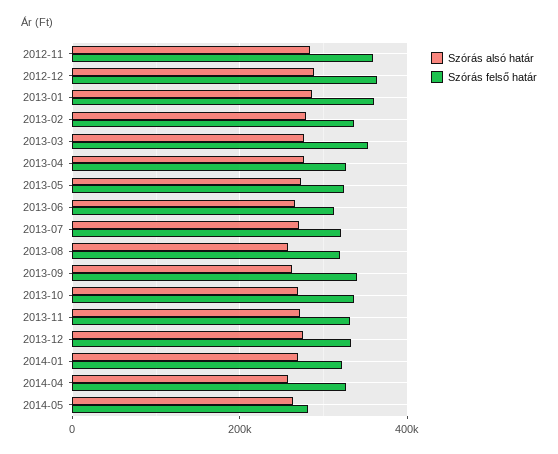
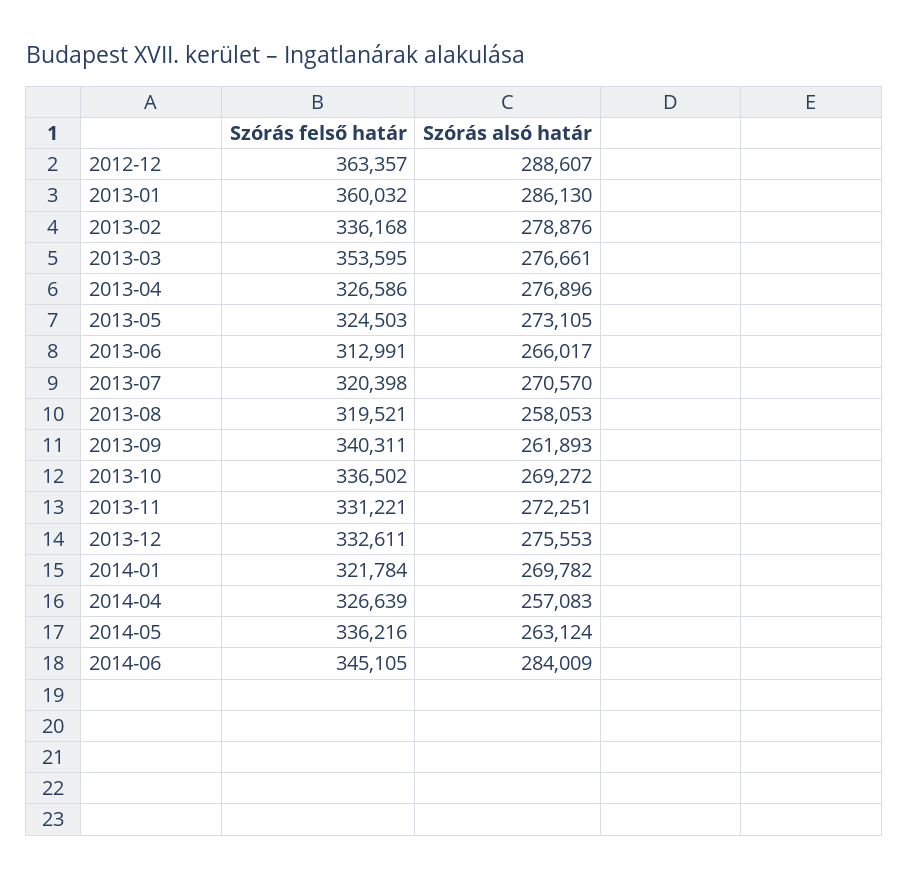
Szórás alsó határ, 2012-11: 280000 -> none
Szórás felső határ, 2012-11: 360000 -> none
Szórás felső határ, 2014-05: 280000 -> 336216
Szórás felső határ, 2014-06: none -> 345105
Szórás alsó határ, 2014-06: none -> 284009

